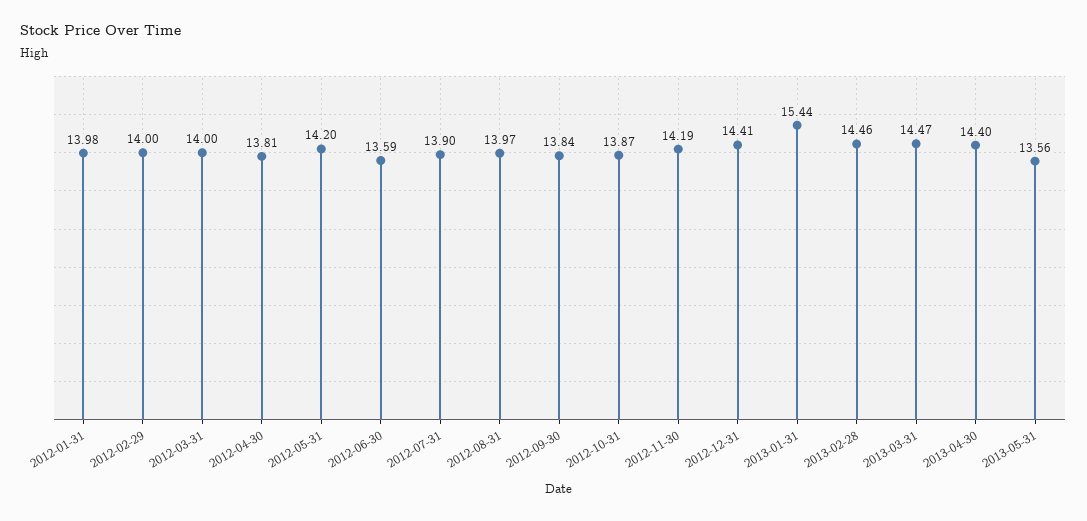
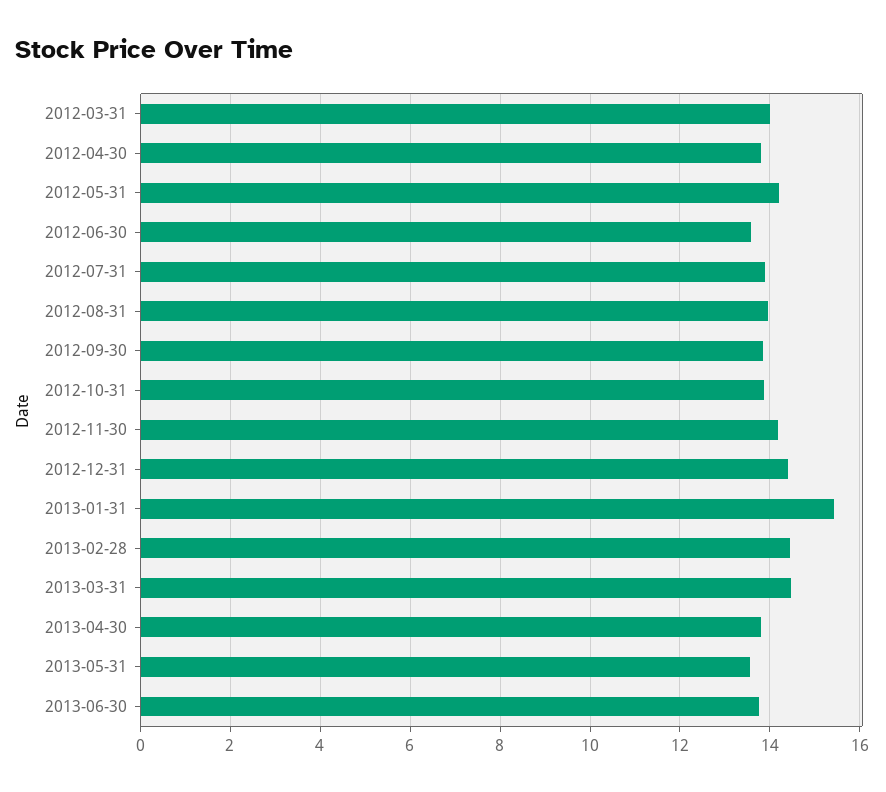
2012-01-31: 13.98 -> none
2012-02-29: 14 -> none
2013-04-30: 14.4 -> 13.8
2013-06-30: none -> 13.8

